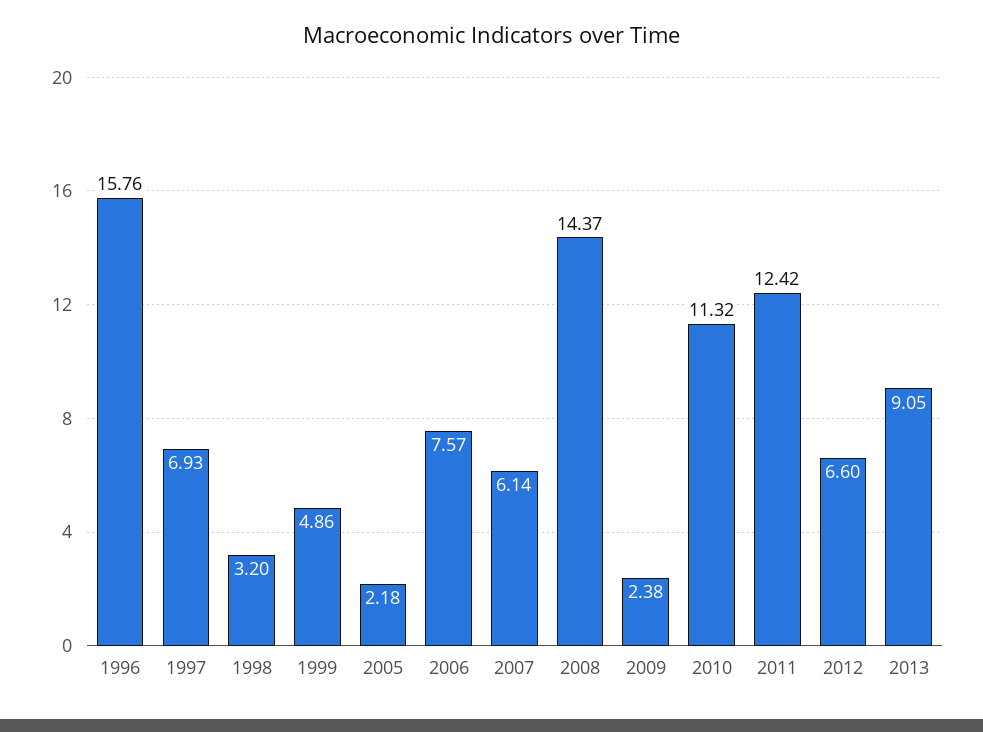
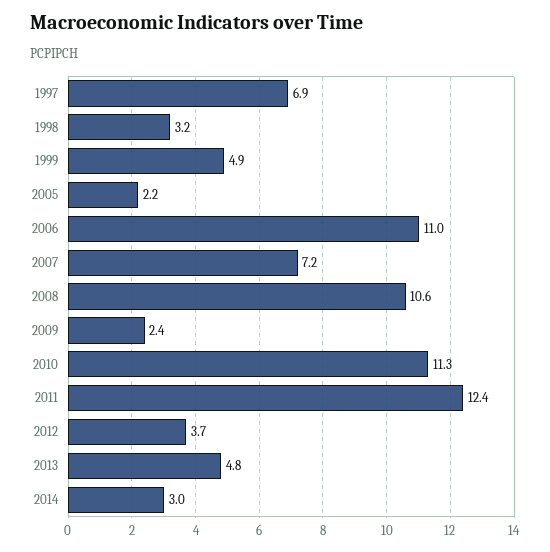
1996: 15.76 -> none
2006: 7.57 -> 11
2007: 6.14 -> 7.2
2008: 14.37 -> 10.6
2012: 6.6 -> 3.7
2013: 9.05 -> 4.8
2014: none -> 3

